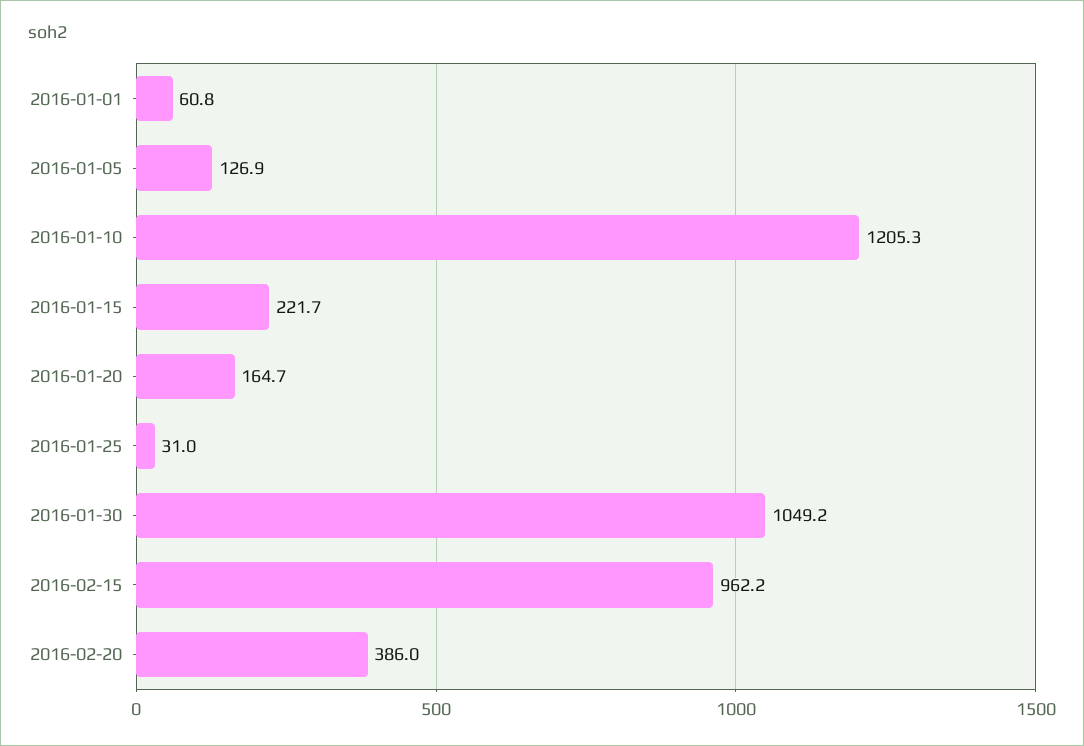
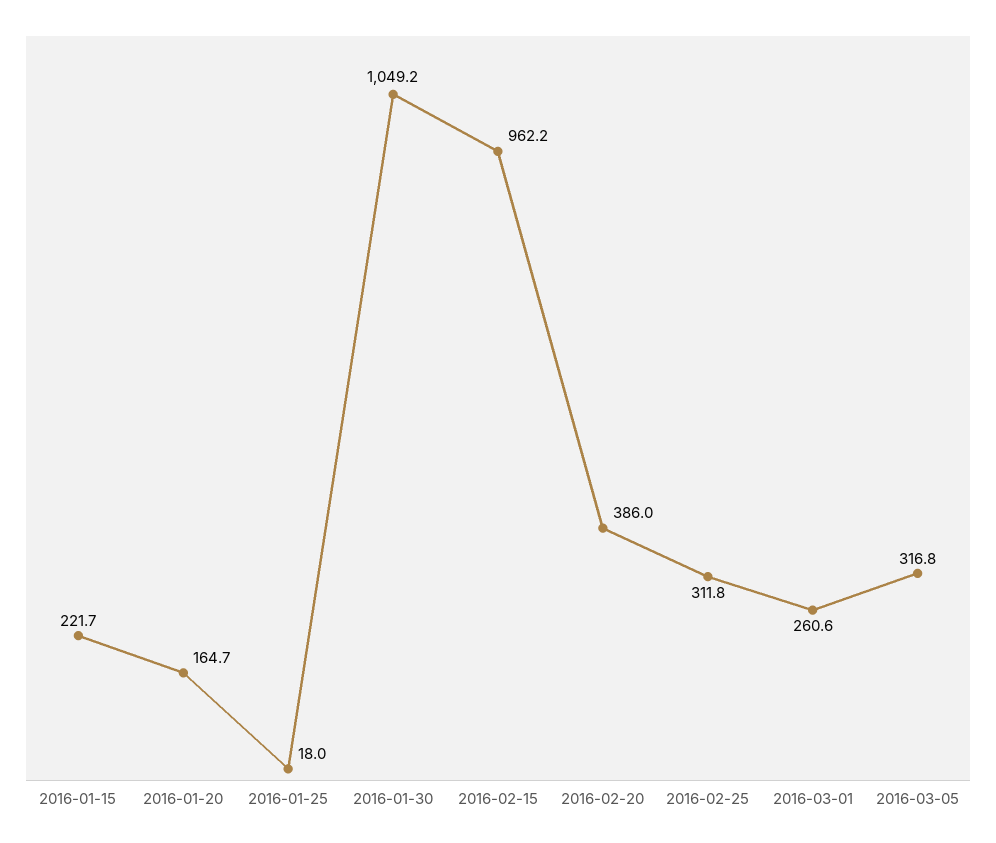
2016-01-01: 60.8 -> none
2016-01-05: 126.9 -> none
2016-01-10: 1205.3 -> none
2016-01-25: 31 -> 18
2016-02-25: none -> 311.8
2016-03-01: none -> 260.6
2016-03-05: none -> 316.8

